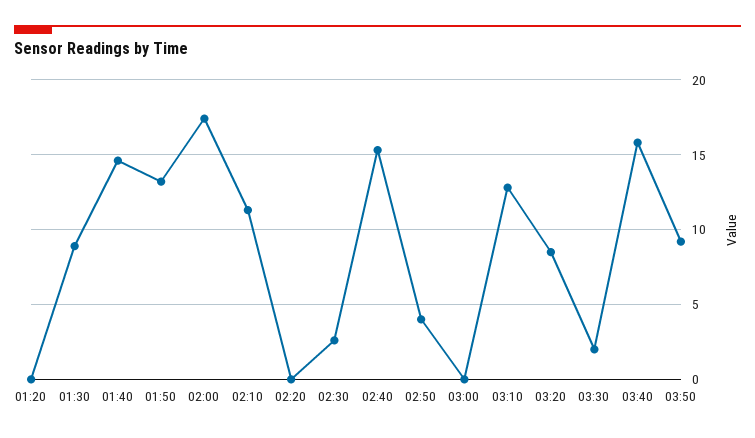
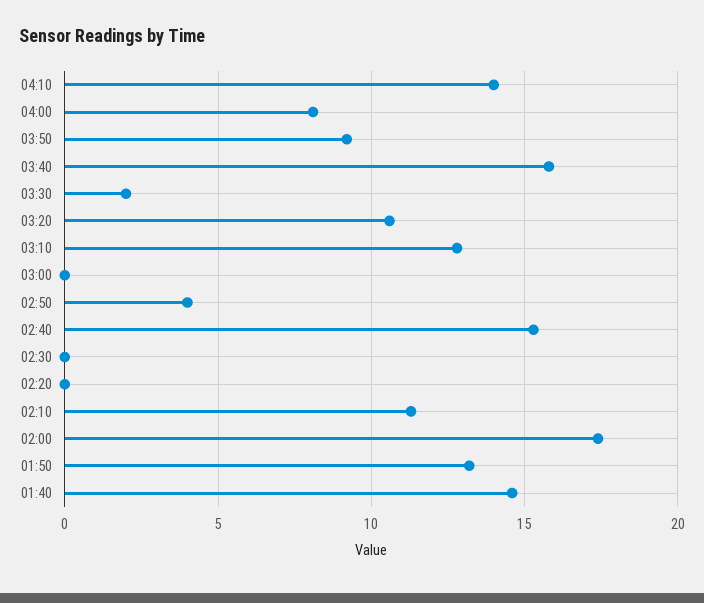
01:20: 0 -> none
01:30: 9 -> none
02:30: 2.5 -> 0
03:20: 8.5 -> 10.5
04:10: none -> 14
04:00: none -> 8

